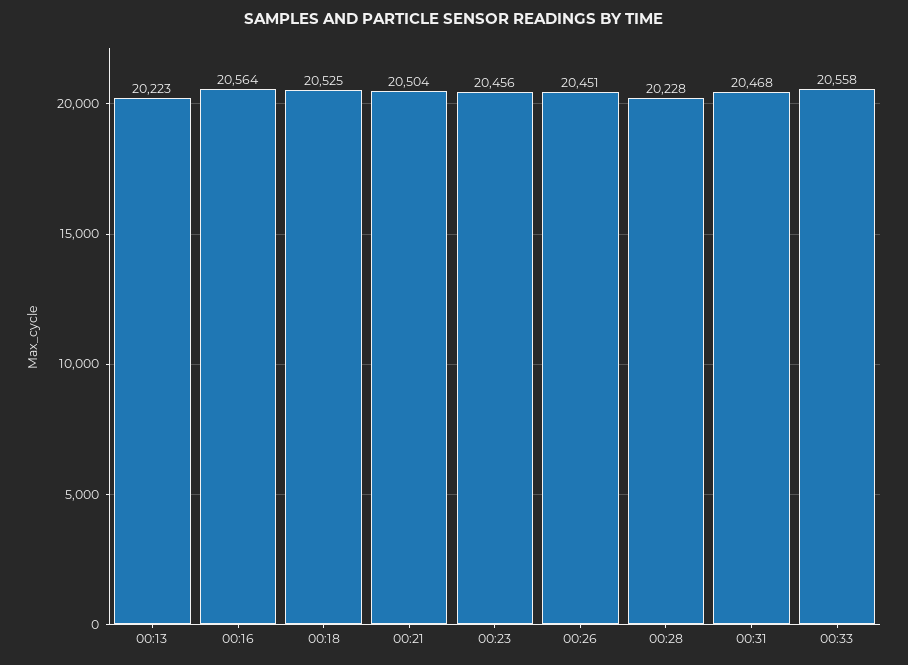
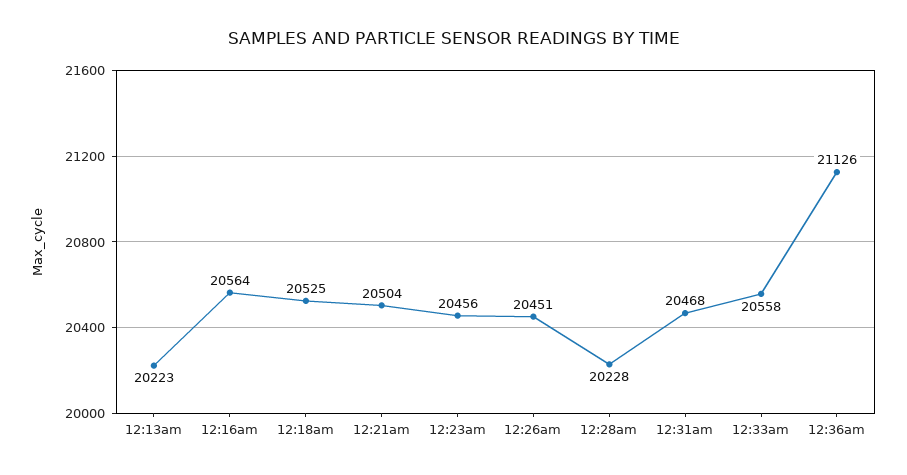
12:36am: none -> 21126

